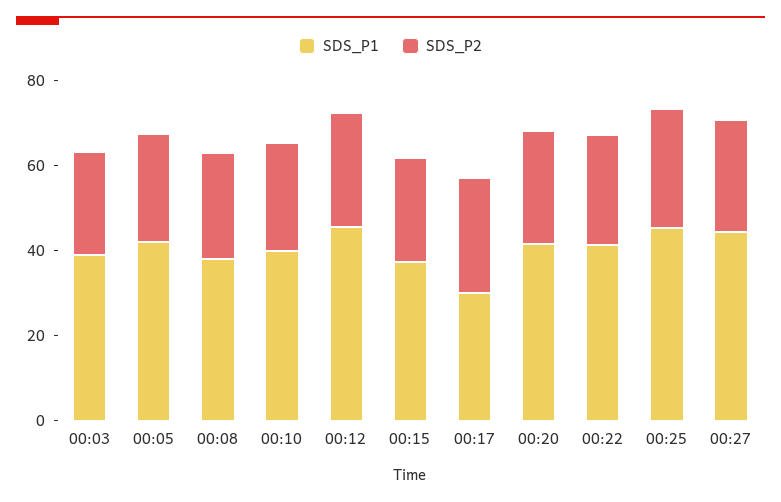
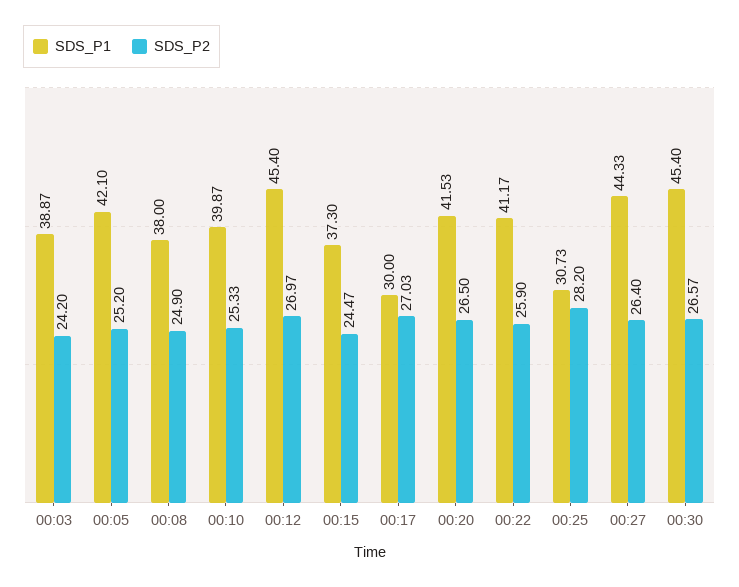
SDS_P1, 00:25: 45 -> 30.73
SDS_P1, 00:30: none -> 45.4
SDS_P2, 00:30: none -> 26.57

